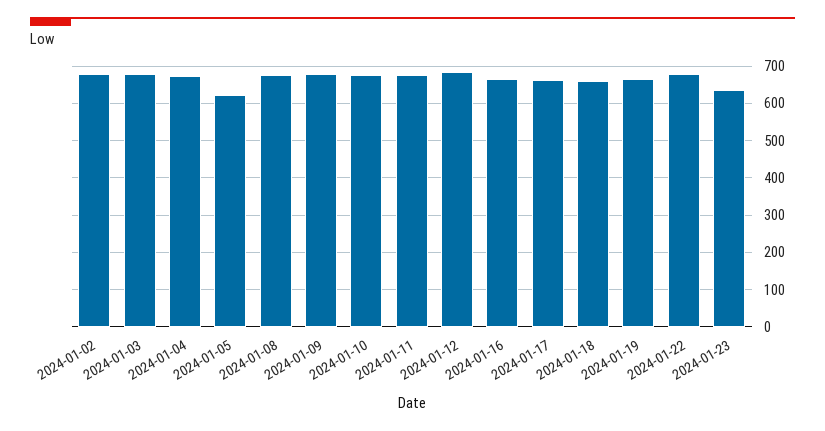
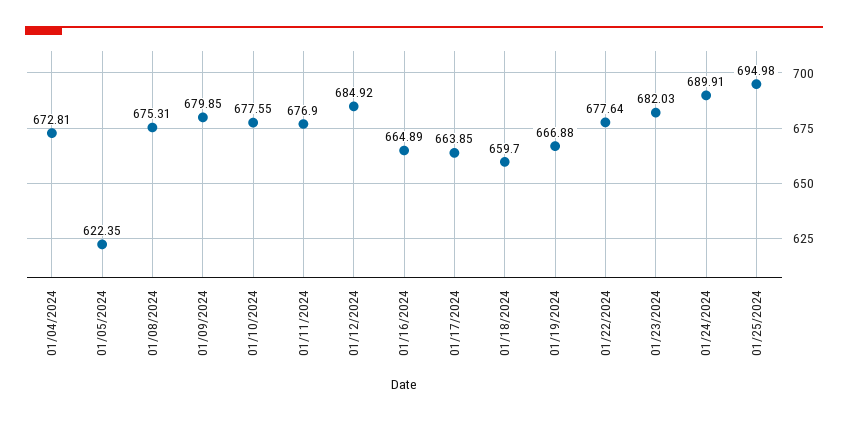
2024-01-02: 680 -> none
2024-01-03: 680 -> none
2024-01-23: 640 -> 682.03
01/24/2024: none -> 689.91
01/25/2024: none -> 694.98

